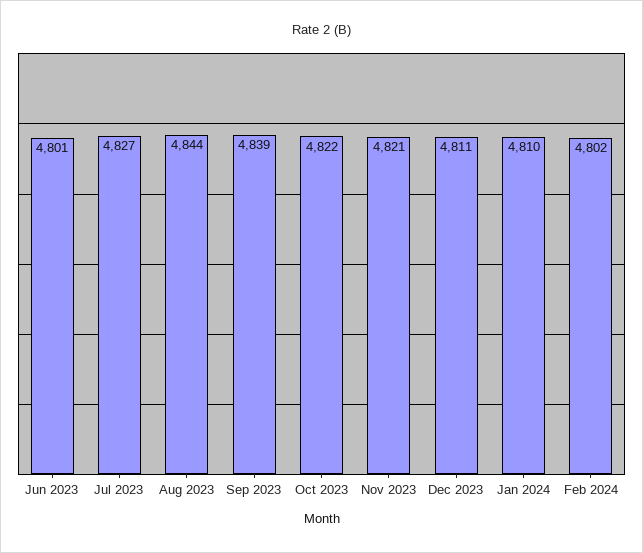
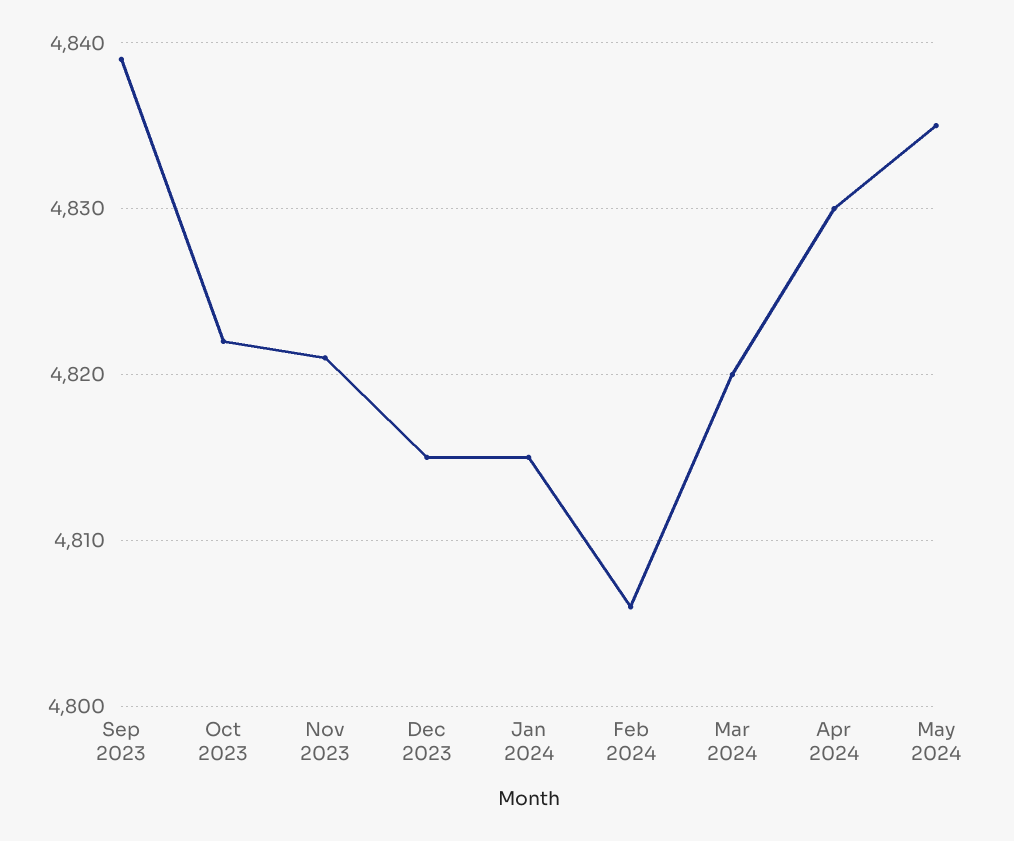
Jun 2023: 4801 -> none
Jul 2023: 4827 -> none
Aug 2023: 4844 -> none
Dec 2023: 4811 -> 4815
Jan 2024: 4810 -> 4815
Feb 2024: 4802 -> 4806
Mar 2024: none -> 4820
Apr 2024: none -> 4830
May 2024: none -> 4835

